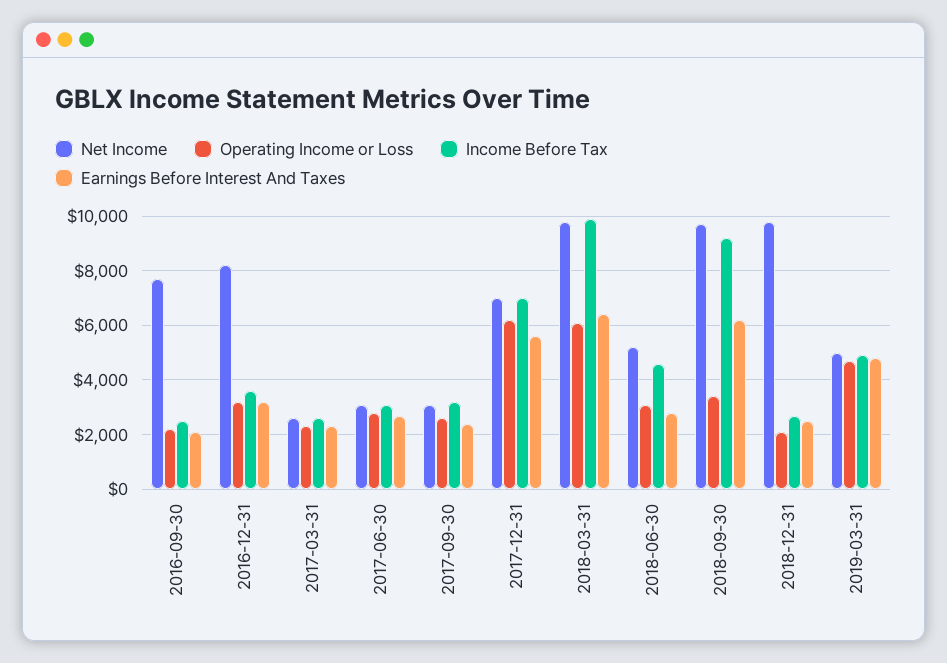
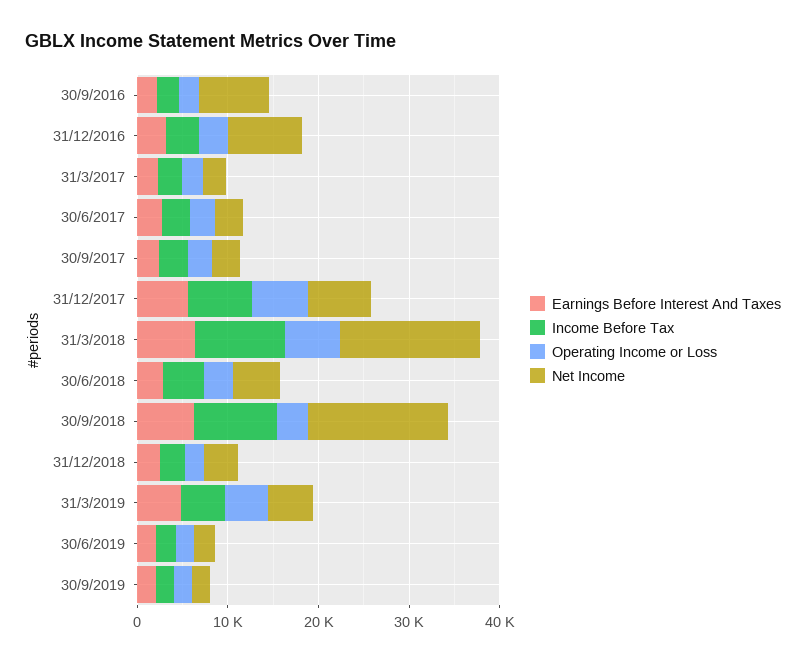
Net Income, 2018-03-31: 9750 -> 16000
Net Income, 2018-09-30: 9750 -> 16000
Net Income, 2018-12-31: 9750 -> 4000
Earnings Before Interest And Taxes, 30/6/2019: none -> 2000
Income Before Tax, 30/6/2019: none -> 2000
Operating Income or Loss, 30/6/2019: none -> 2000
Net Income, 30/6/2019: none -> 2000
Earnings Before Interest And Taxes, 30/9/2019: none -> 2000
Income Before Tax, 30/9/2019: none -> 2000
Operating Income or Loss, 30/9/2019: none -> 2000
Net Income, 30/9/2019: none -> 2000

